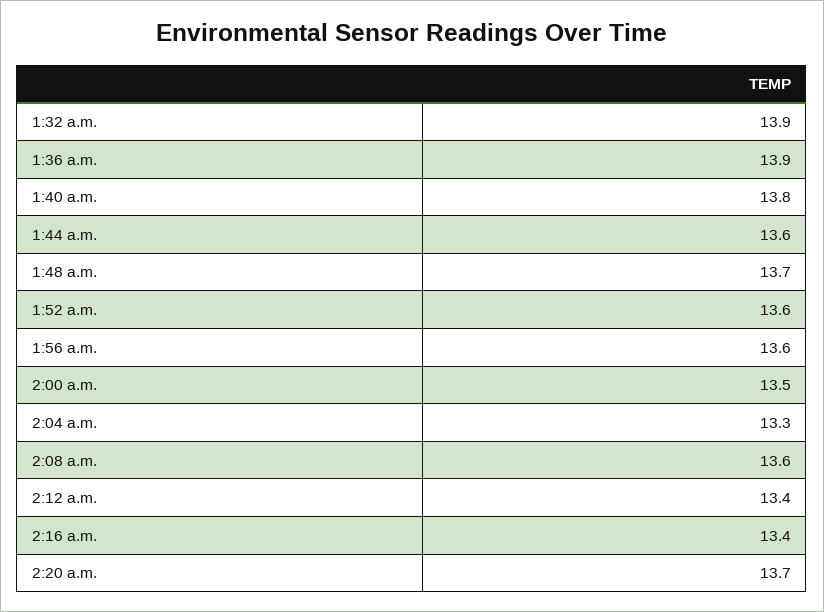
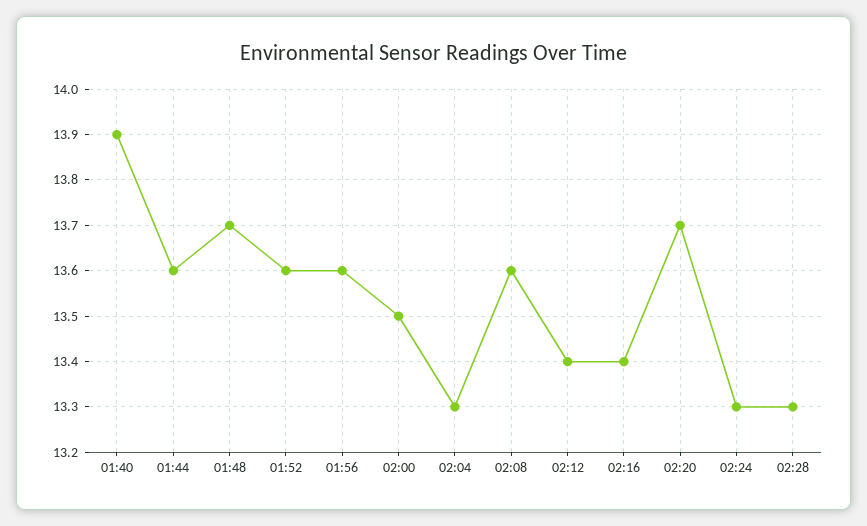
1:32 a.m.: 13.9 -> none
1:36 a.m.: 13.9 -> none
1:40 a.m.: 13.8 -> 13.9
02:24: none -> 13.3
02:28: none -> 13.3

